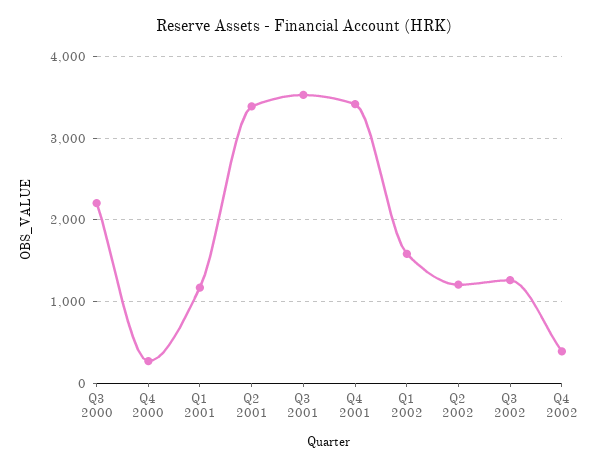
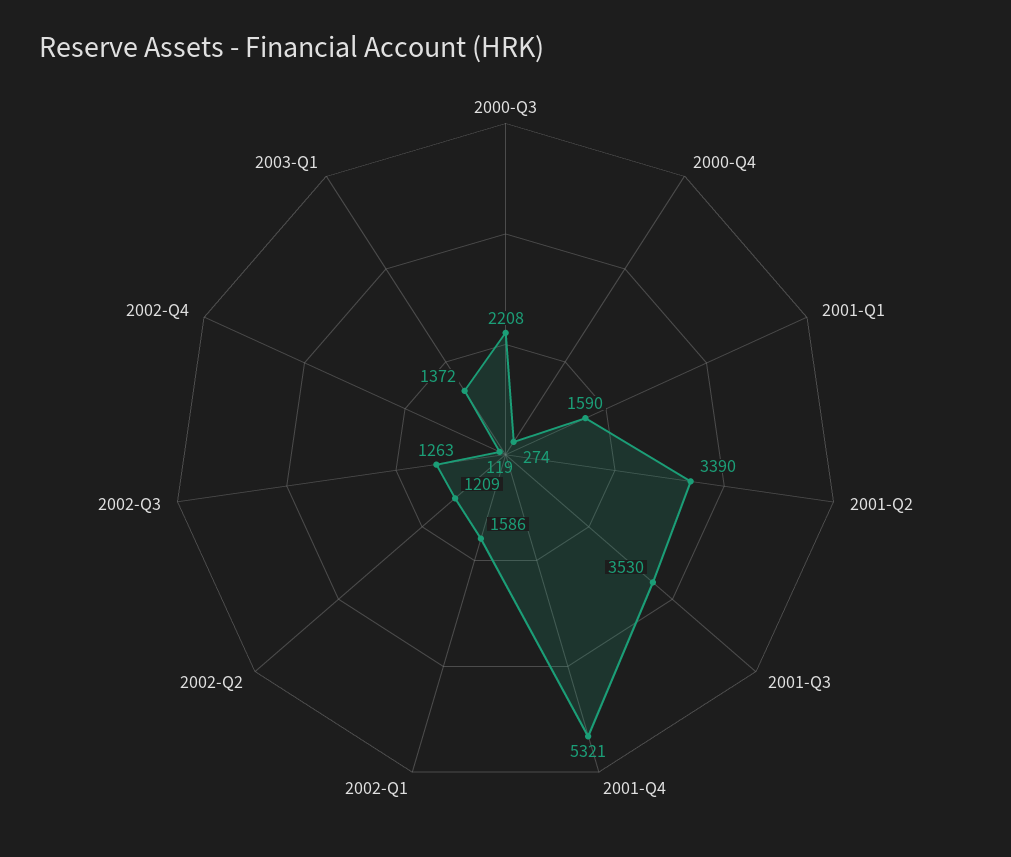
Q1 2001: 1200 -> 1590
Q4 2001: 3400 -> 5321
Q4 2002: 400 -> 119
2003-Q1: none -> 1372

